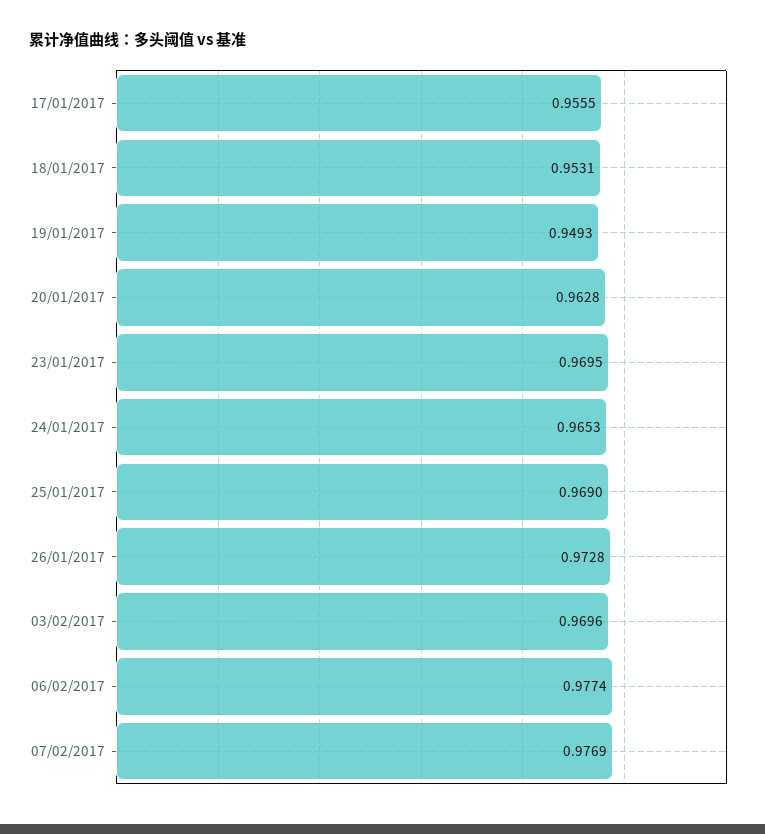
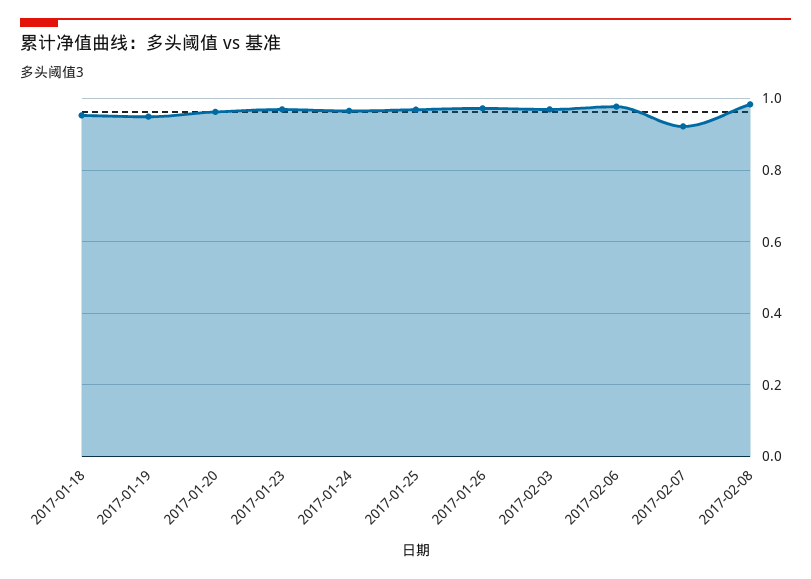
17/01/2017: 0.9555 -> none
07/02/2017: 0.9769 -> 0.92
2017-02-08: none -> 0.98

